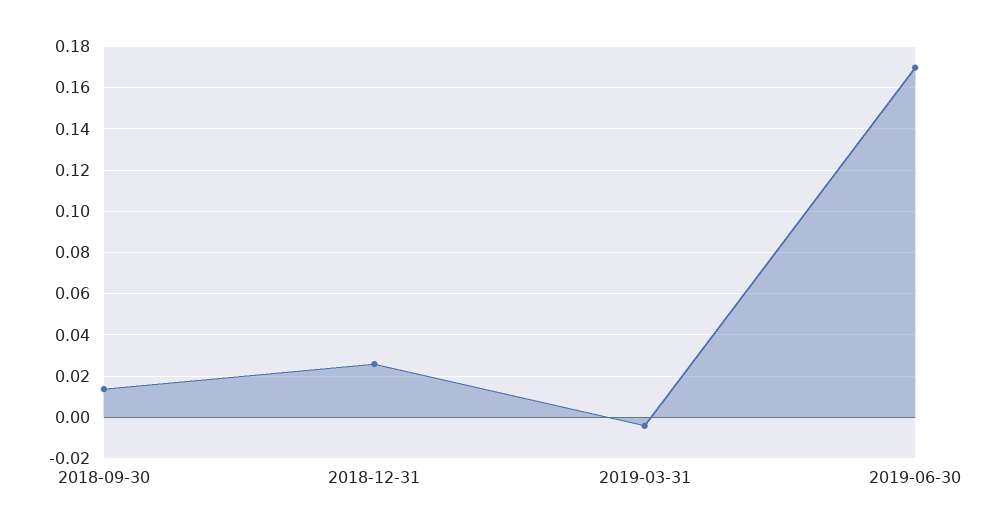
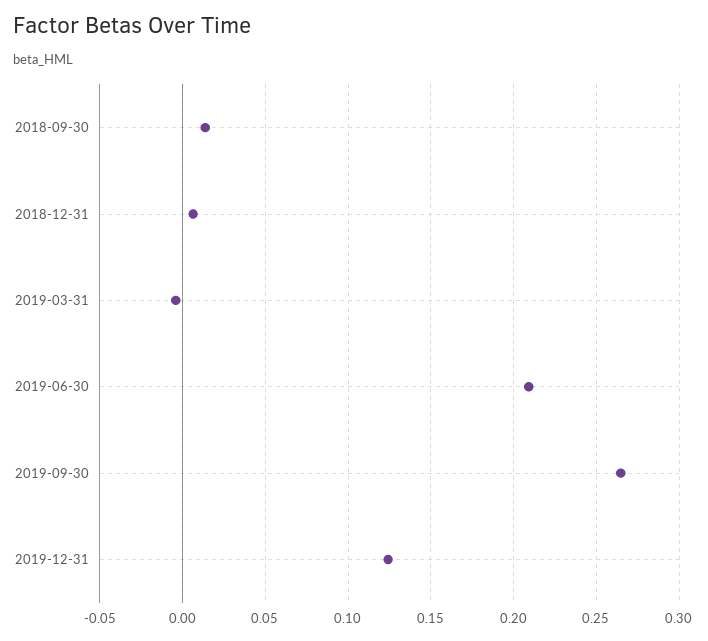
2018-12-31: 0.025 -> 0.005
2019-06-30: 0.17 -> 0.21
2019-09-30: none -> 0.265
2019-12-31: none -> 0.125

